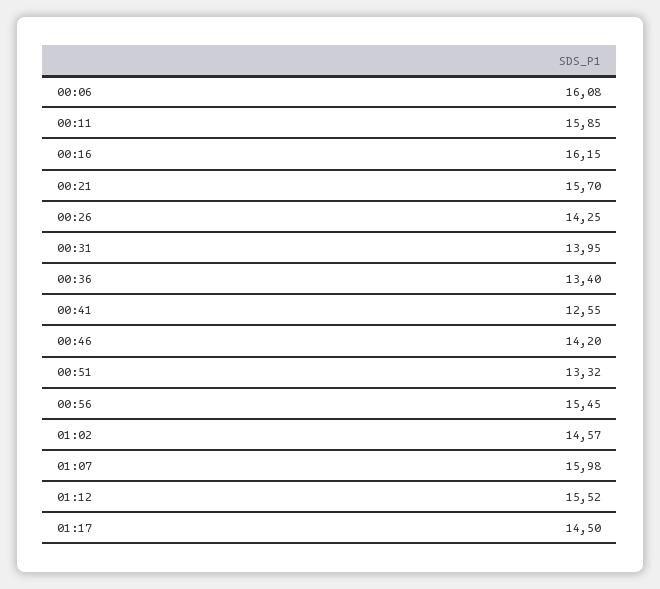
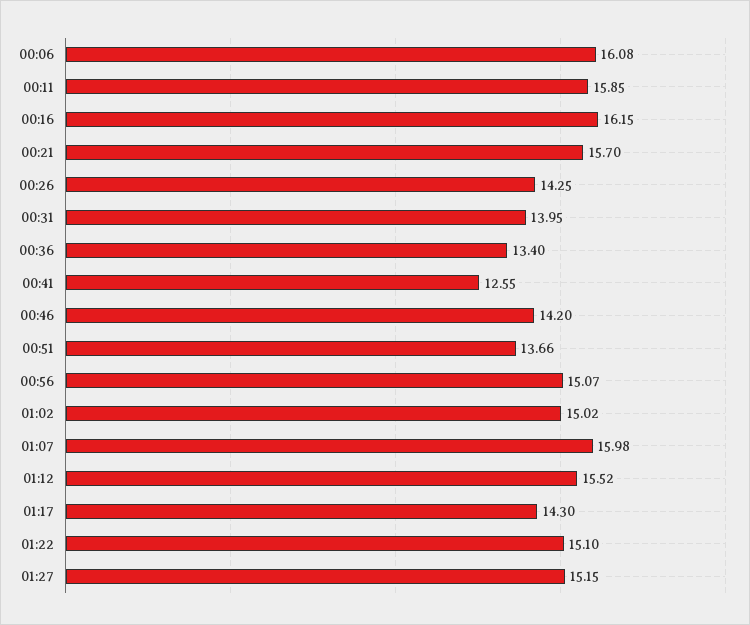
00:51: 13.32 -> 13.66
00:56: 15.45 -> 15.07
01:02: 14.57 -> 15.02
01:17: 14.5 -> 14.3
01:22: none -> 15.1
01:27: none -> 15.15

